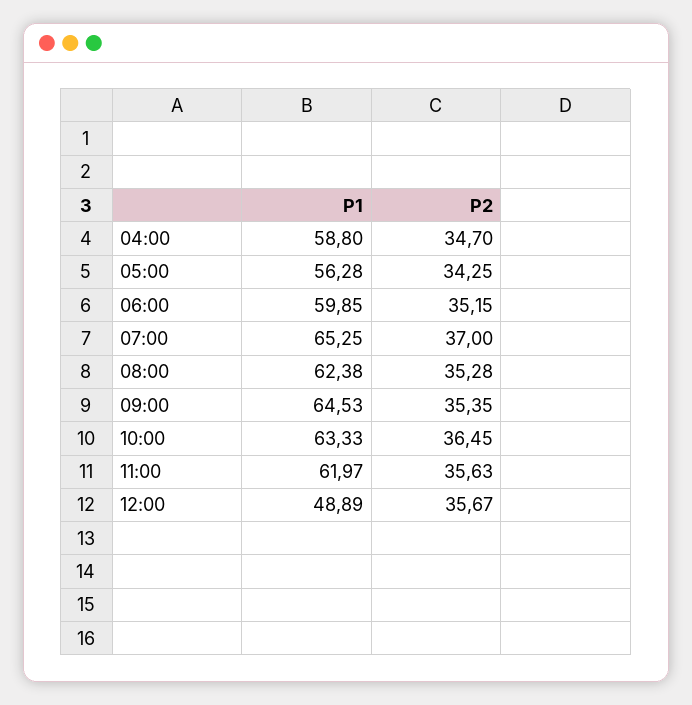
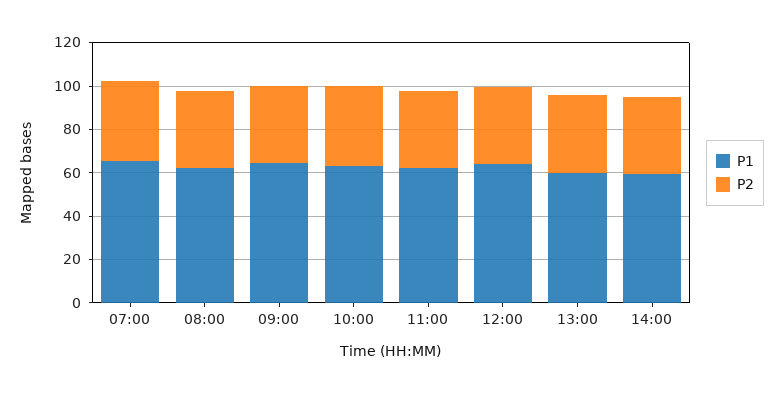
P1, 04:00: 58.8 -> none
P2, 04:00: 34.7 -> none
P1, 05:00: 56.28 -> none
P2, 05:00: 34.25 -> none
P1, 06:00: 59.85 -> none
P2, 06:00: 35.15 -> none
P1, 12:00: 48.89 -> 65
P1, 13:00: none -> 60
P2, 13:00: none -> 35
P1, 14:00: none -> 60
P2, 14:00: none -> 35

